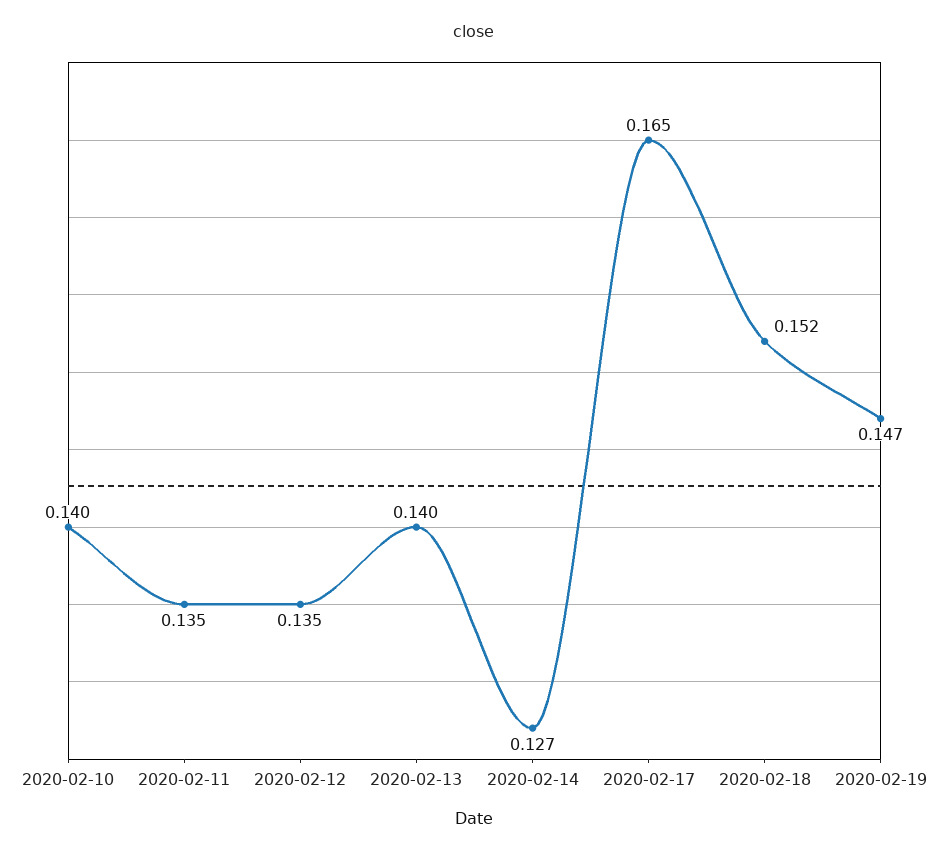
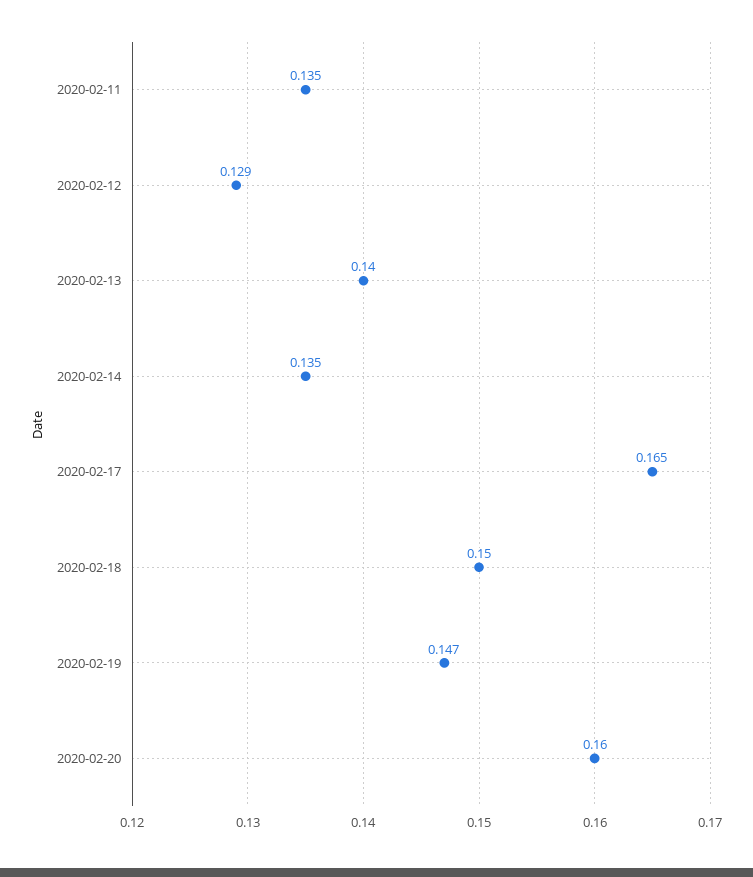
2020-02-10: 0.14 -> none
2020-02-12: 0.135 -> 0.129
2020-02-14: 0.127 -> 0.135
2020-02-18: 0.152 -> 0.15
2020-02-20: none -> 0.16

